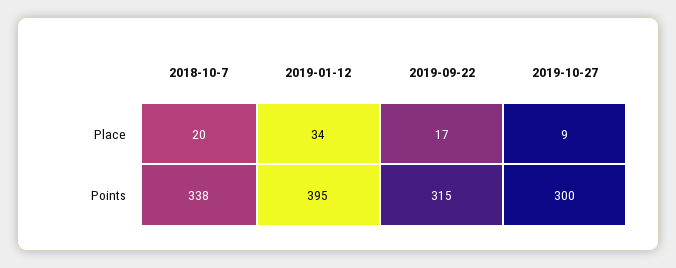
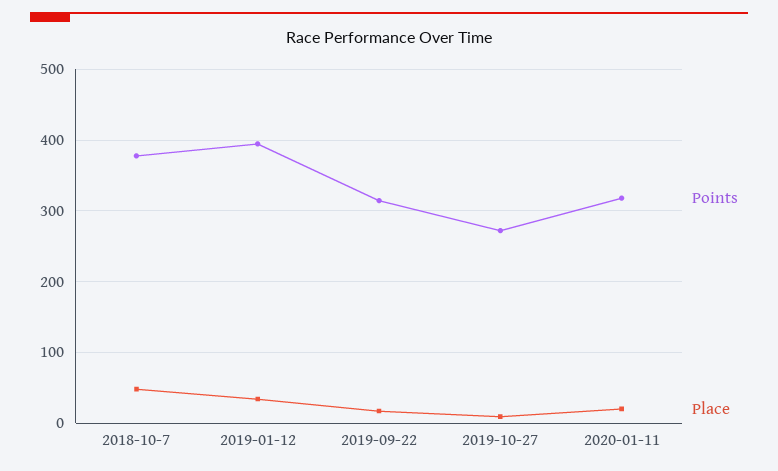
Place, 2018-10-7: 20 -> 50
Points, 2018-10-7: 338 -> 380
Points, 2019-10-27: 300 -> 270
Points, 2020-01-11: none -> 320
Place, 2020-01-11: none -> 20

